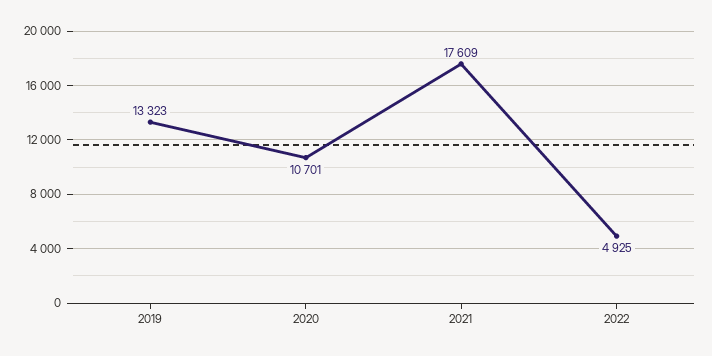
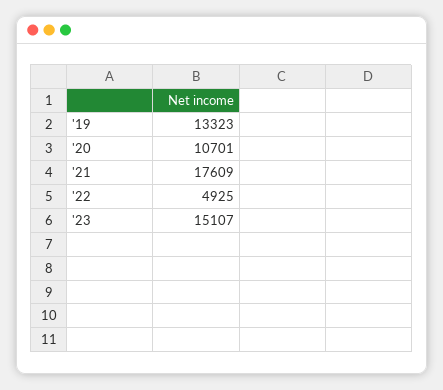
'23: none -> 15107

